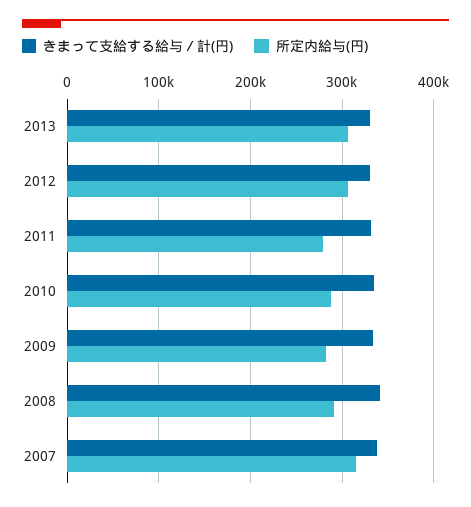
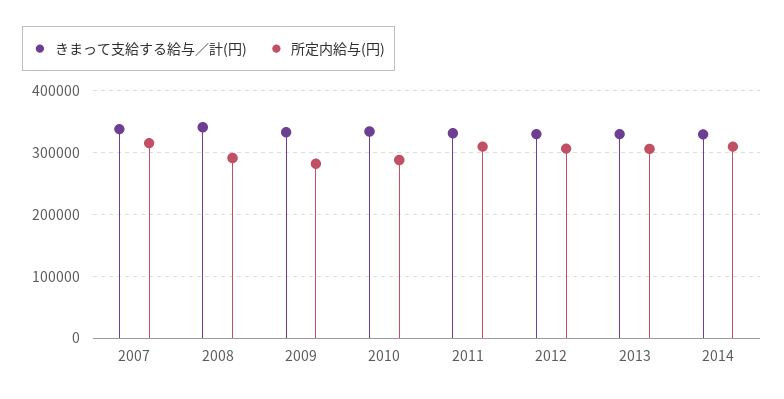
所定内給与(円), 2011: 280000 -> 310000
きまって支給する給与／計(円), 2014: none -> 330000
所定内給与(円), 2014: none -> 310000

